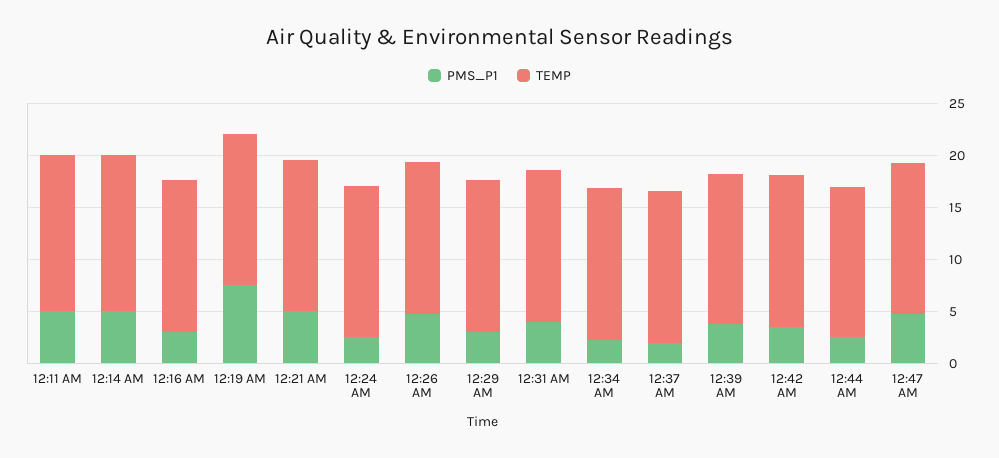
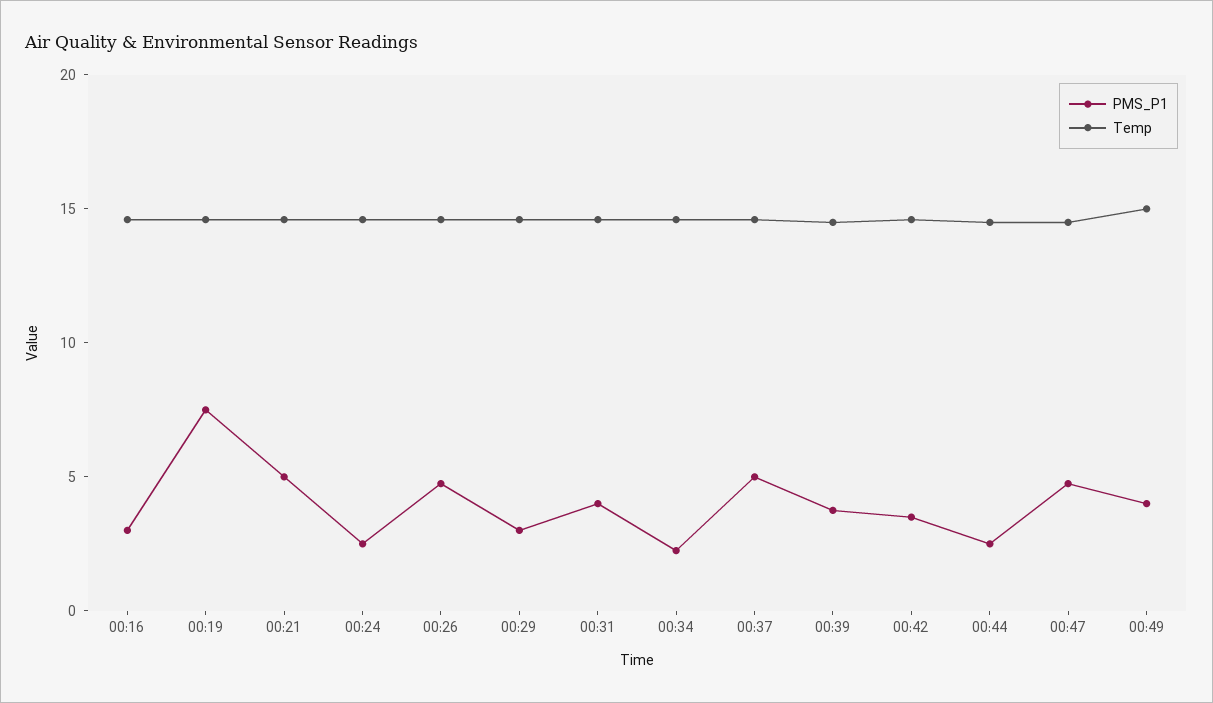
PMS_P1, 12:11 AM: 5 -> none
TEMP, 12:11 AM: 15 -> none
PMS_P1, 12:14 AM: 5 -> none
TEMP, 12:14 AM: 15 -> none
PMS_P1, 12:37 AM: 2 -> 5
PMS_P1, 00:49: none -> 4
TEMP, 00:49: none -> 15

